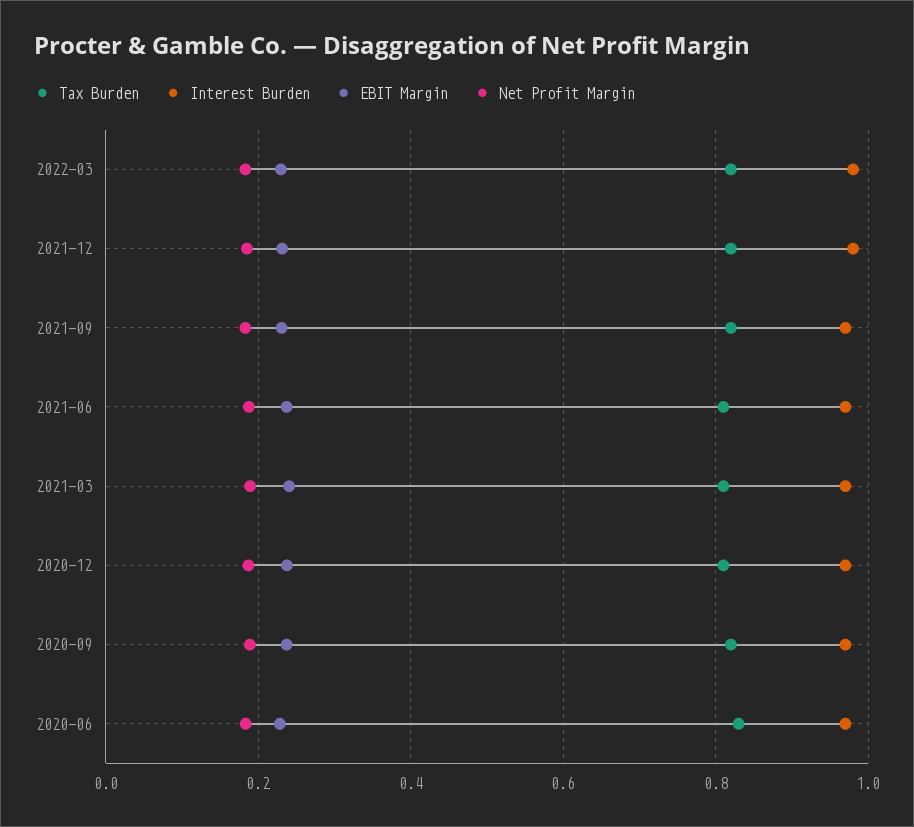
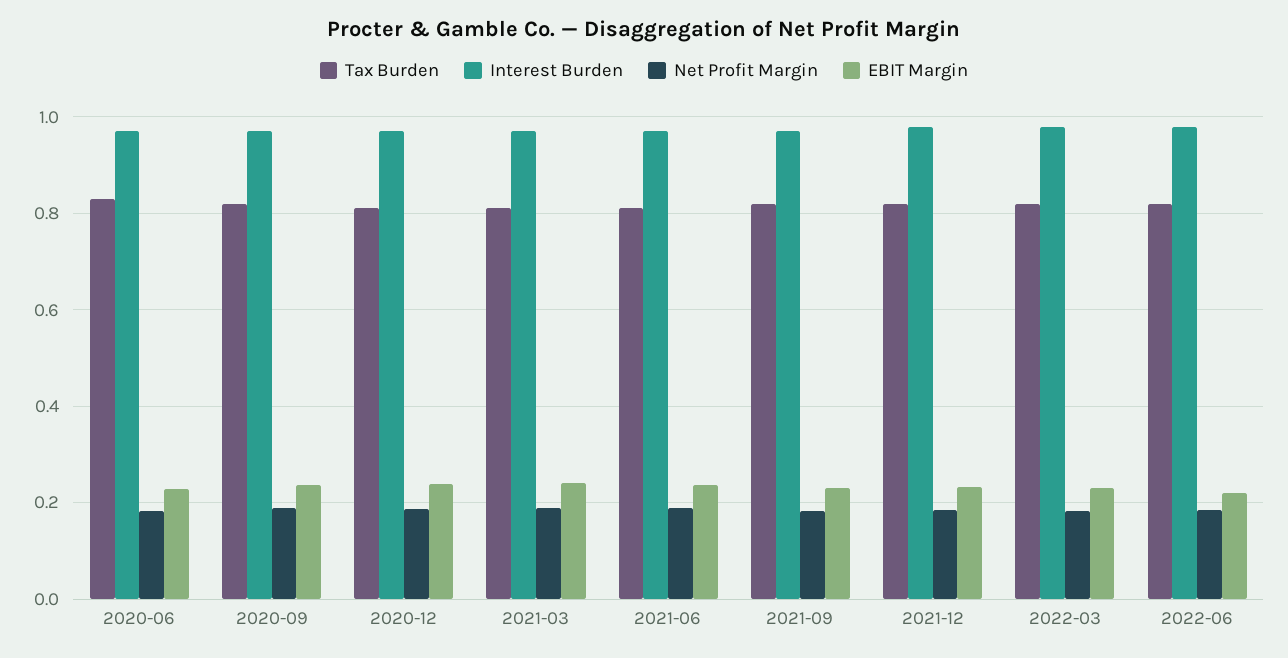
Tax Burden, 2022-06: none -> 0.82
Interest Burden, 2022-06: none -> 0.98
Net Profit Margin, 2022-06: none -> 0.18
EBIT Margin, 2022-06: none -> 0.22

